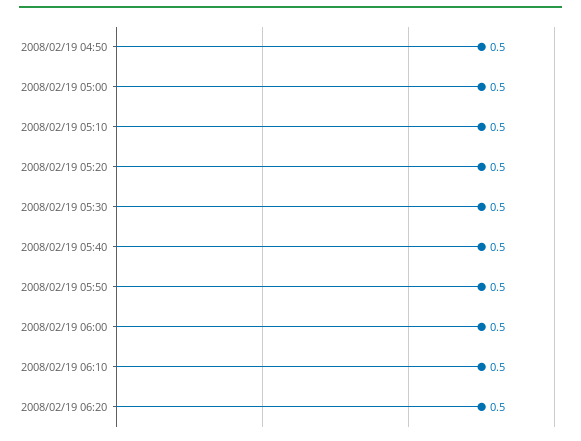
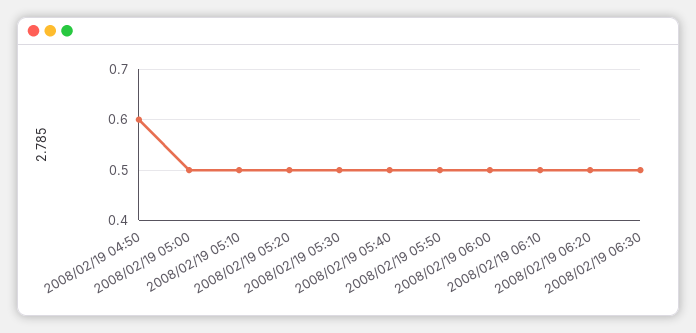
2008/02/19 04:50: 0.5 -> 0.6
2008/02/19 06:30: none -> 0.5

